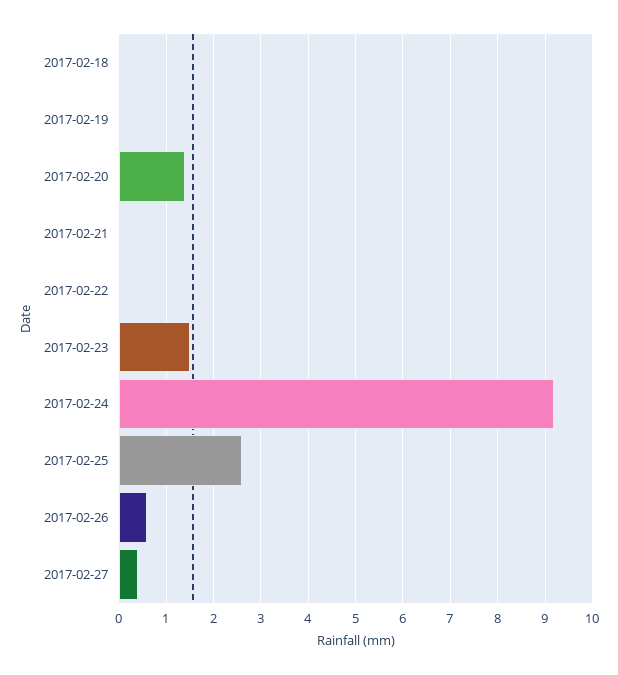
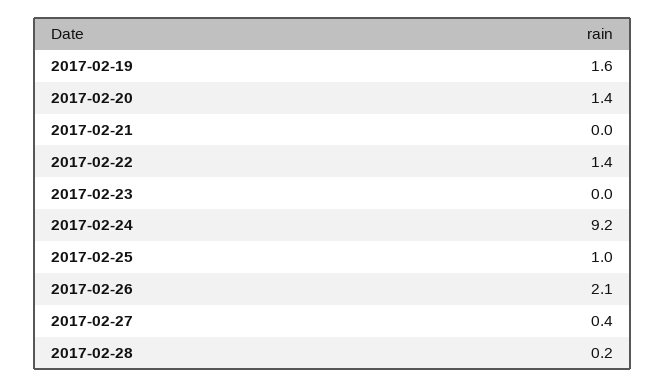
2017-02-18: 0 -> none
2017-02-19: 0 -> 1.6
2017-02-22: 0 -> 1.4
2017-02-23: 1.5 -> 0
2017-02-25: 2.5 -> 1
2017-02-26: 0.5 -> 2.1
2017-02-28: none -> 0.2

